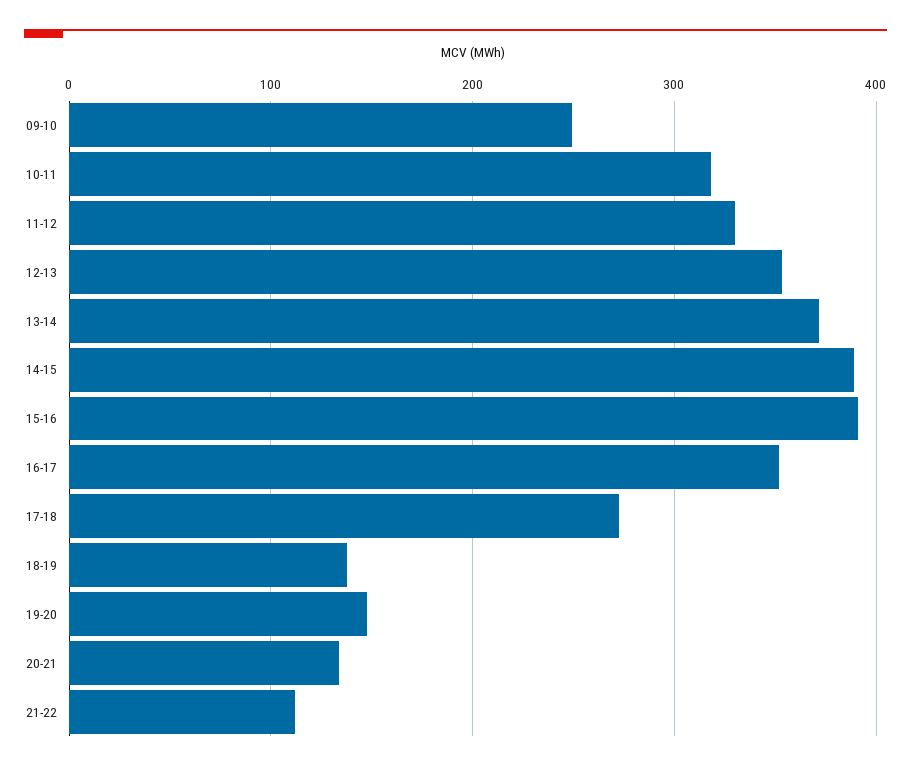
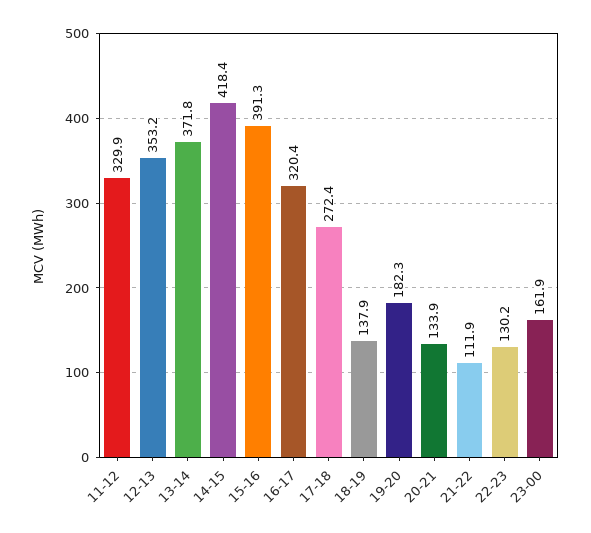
09-10: 250 -> none
10-11: 320 -> none
14-15: 390 -> 418.4
16-17: 350 -> 320.4
19-20: 150 -> 182.3
22-23: none -> 130.2
23-00: none -> 161.9

